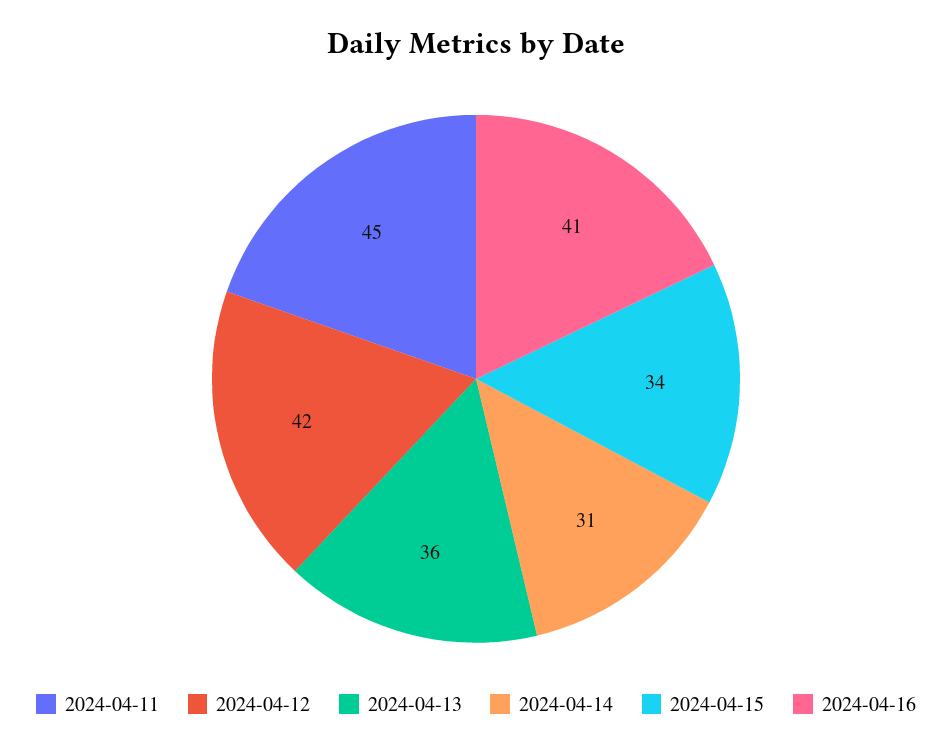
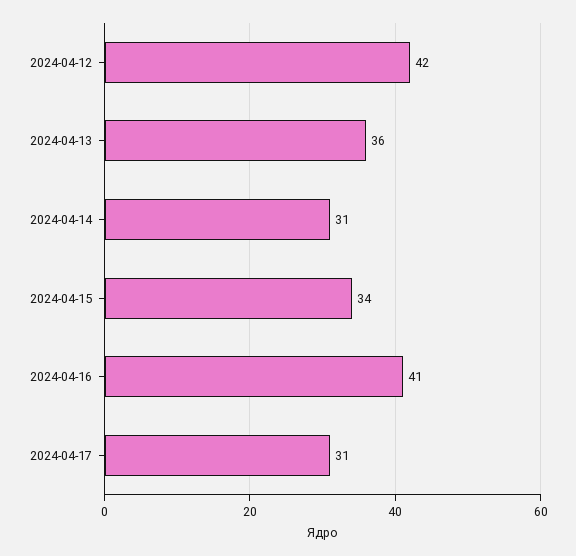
2024-04-11: 45 -> none
2024-04-17: none -> 31

